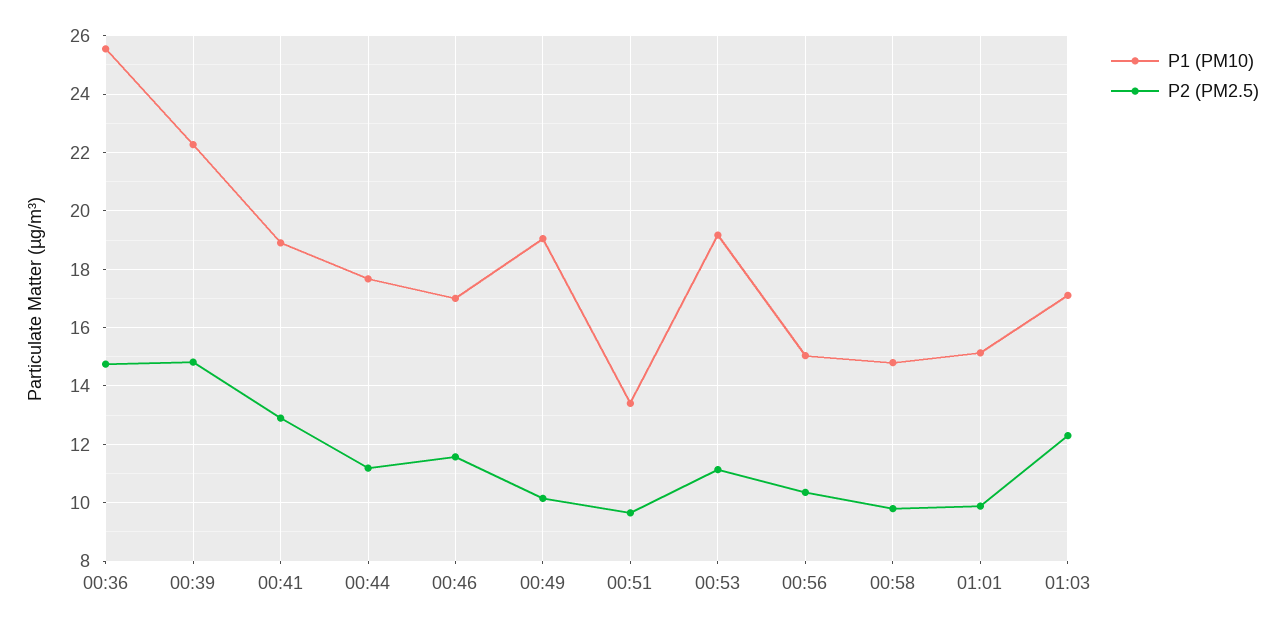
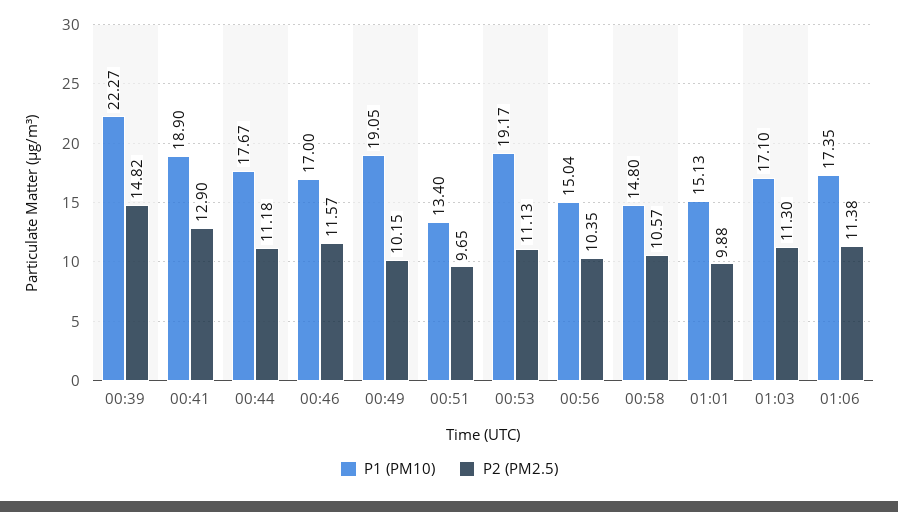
P1 (PM10), 00:36: 25.5 -> none
P2 (PM2.5), 00:36: 14.75 -> none
P2 (PM2.5), 00:58: 9.75 -> 10.57
P2 (PM2.5), 01:03: 12.25 -> 11.3
P1 (PM10), 01:06: none -> 17.35
P2 (PM2.5), 01:06: none -> 11.38

